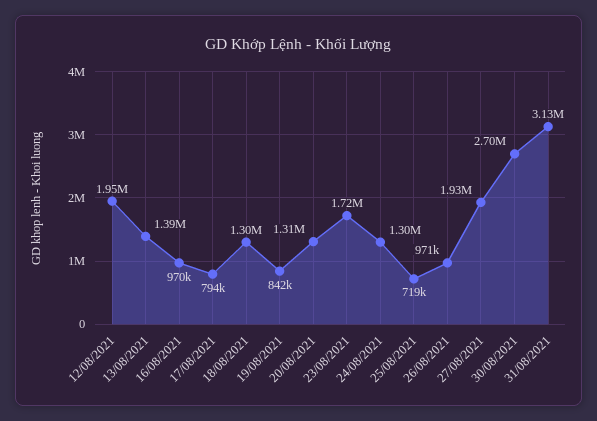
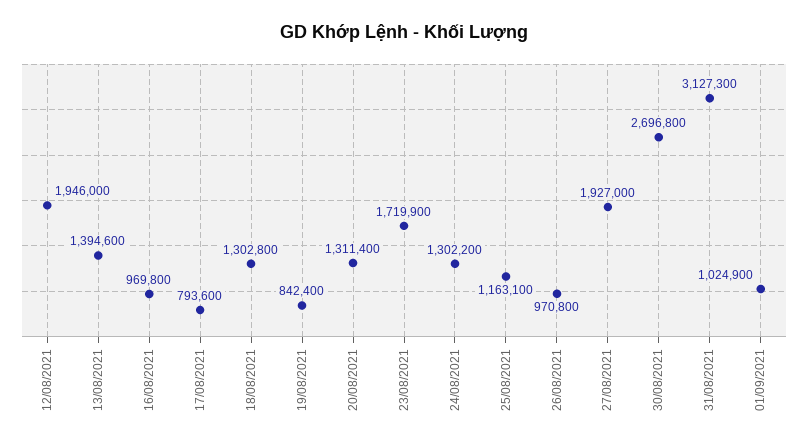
25/08/2021: 719000 -> 1163100
01/09/2021: none -> 1024900

